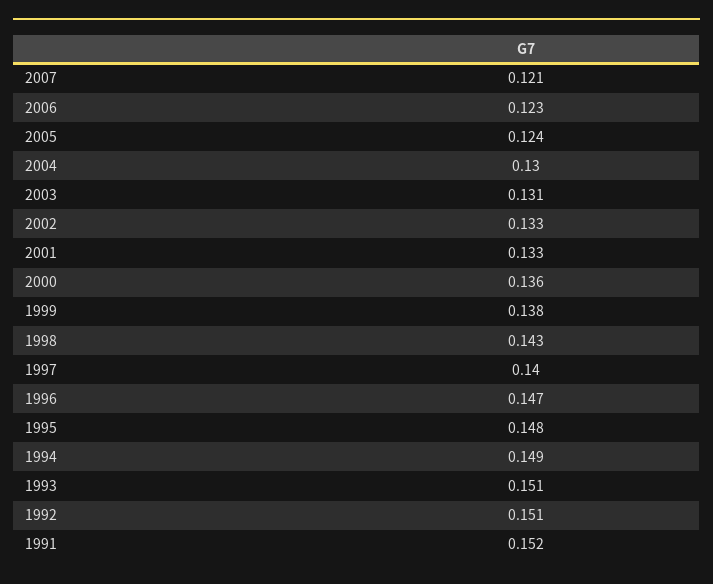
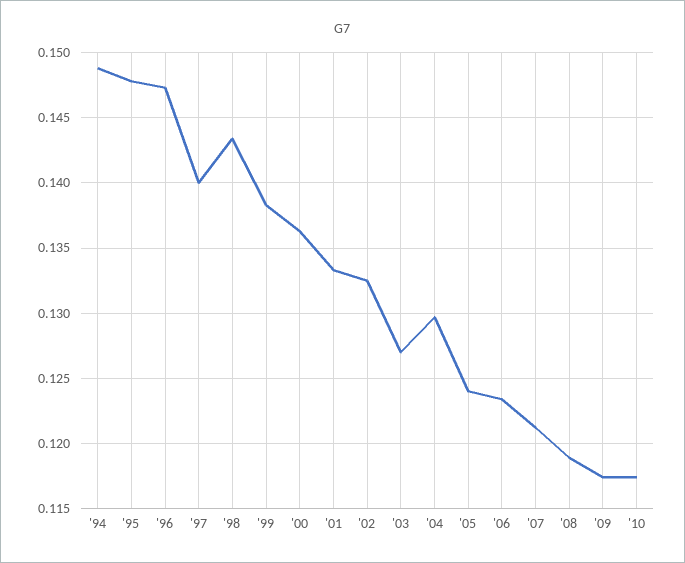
2003: 0.131 -> 0.127
1993: 0.151 -> none
1992: 0.151 -> none
1991: 0.152 -> none
'08: none -> 0.119
'09: none -> 0.1175
'10: none -> 0.1175

